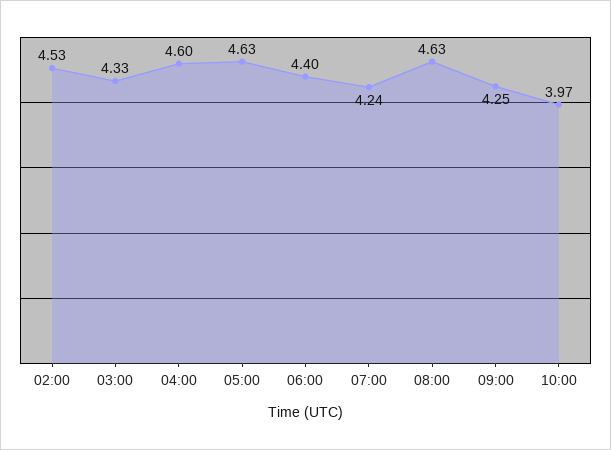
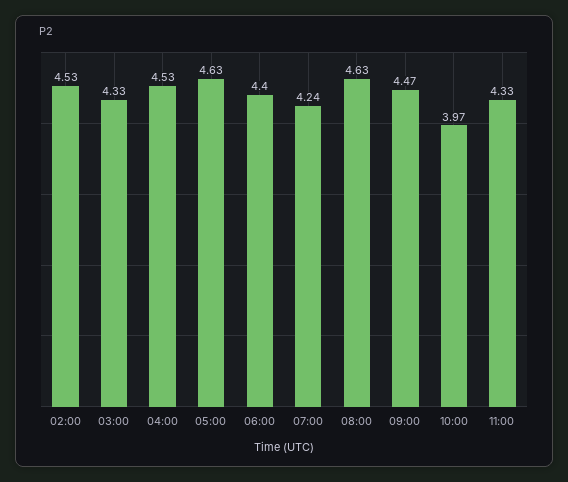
04:00: 4.6 -> 4.53
09:00: 4.25 -> 4.47
11:00: none -> 4.33

